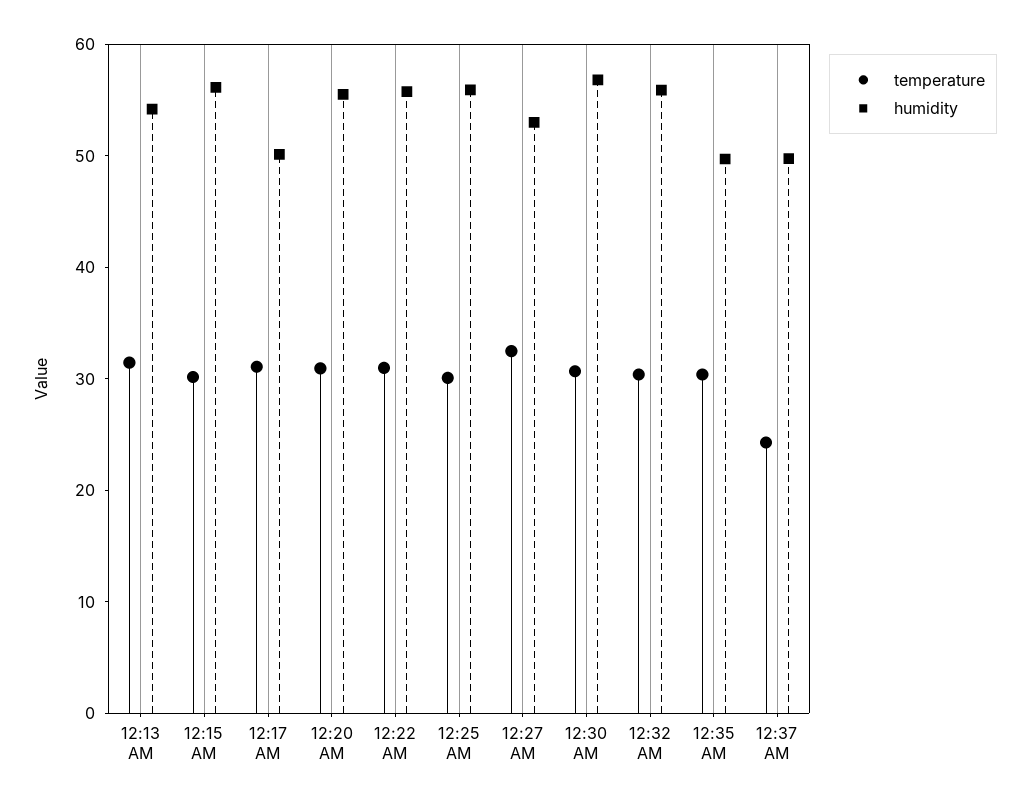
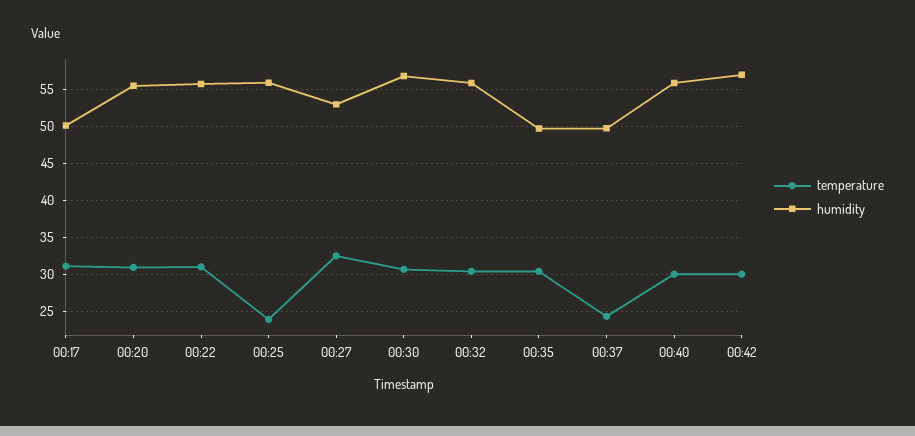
temperature, 12:13 AM: 32 -> none
humidity, 12:13 AM: 54 -> none
temperature, 12:15 AM: 30 -> none
humidity, 12:15 AM: 56 -> none
temperature, 12:25 AM: 30 -> 24
temperature, 00:40: none -> 30
humidity, 00:40: none -> 56
temperature, 00:42: none -> 30
humidity, 00:42: none -> 57

